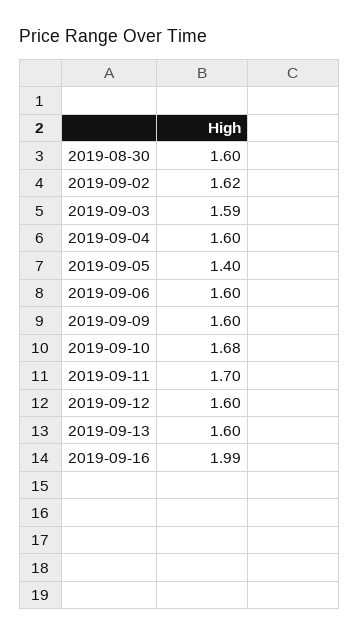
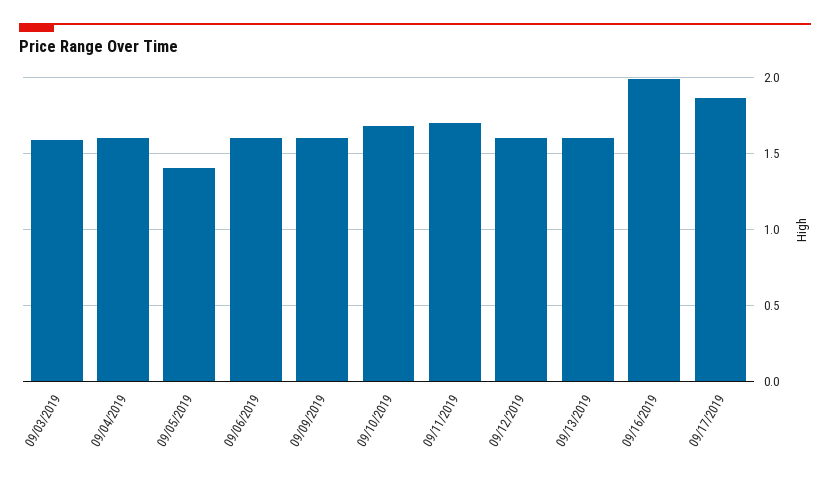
2019-08-30: 1.6 -> none
2019-09-02: 1.62 -> none
09/17/2019: none -> 1.85

